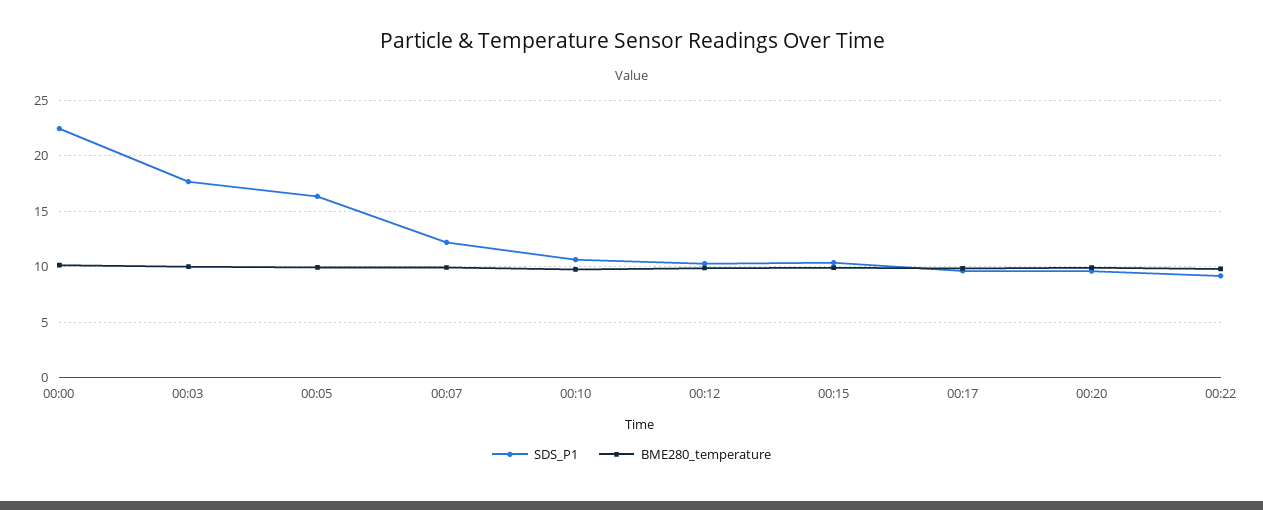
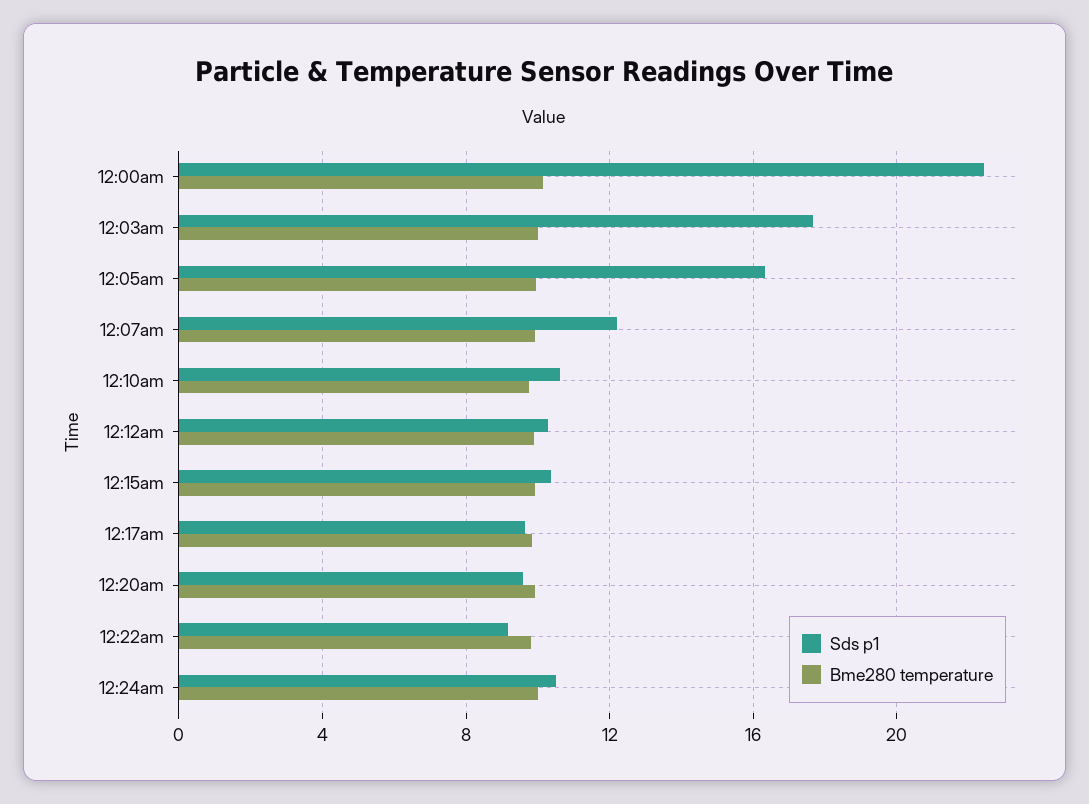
SDS_P1, 12:24am: none -> 10.5
BME280_temperature, 12:24am: none -> 10

